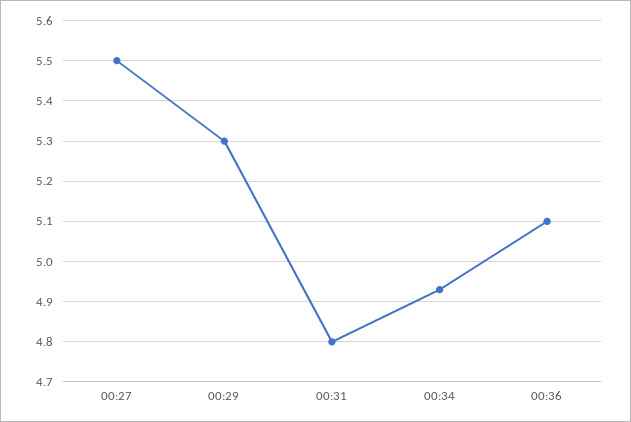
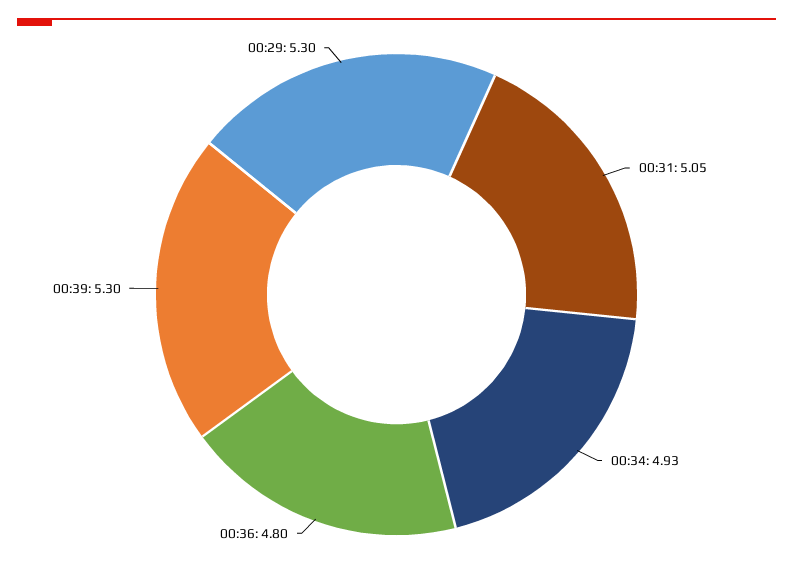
00:27: 5.5 -> none
00:31: 4.8 -> 5.05
00:36: 5.1 -> 4.8
00:39: none -> 5.3

